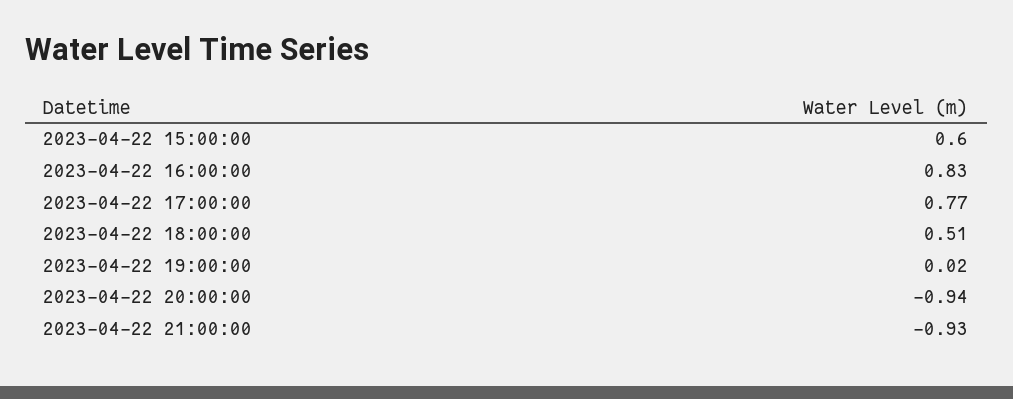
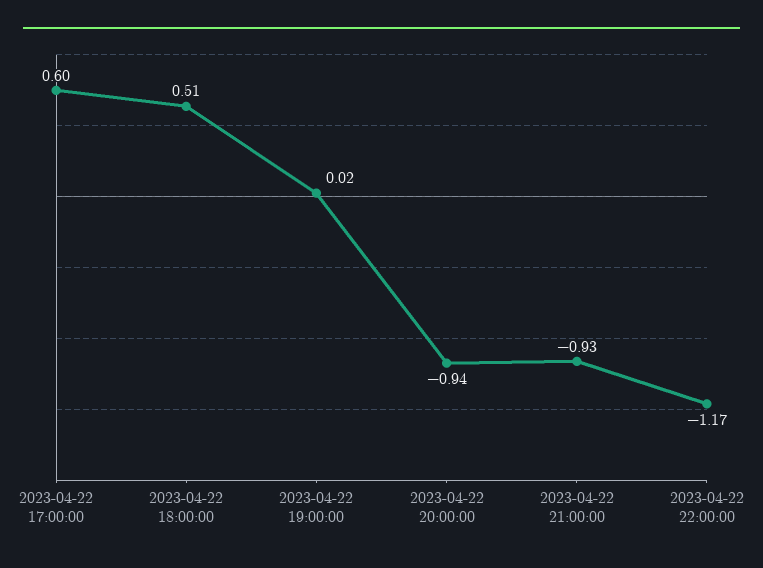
2023-04-22 15:00:00: 0.6 -> none
2023-04-22 16:00:00: 0.83 -> none
2023-04-22 17:00:00: 0.77 -> 0.6
2023-04-22 22:00:00: none -> -1.17

